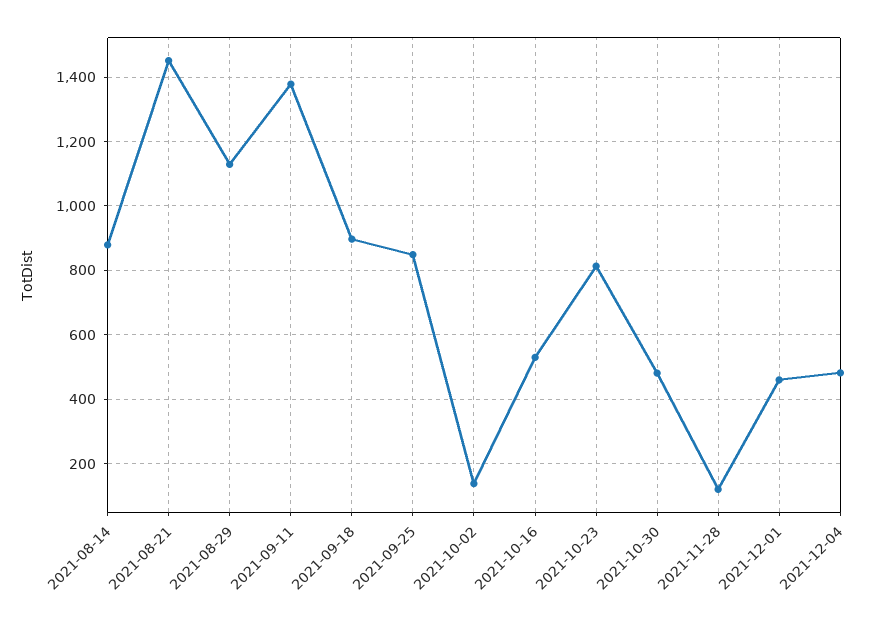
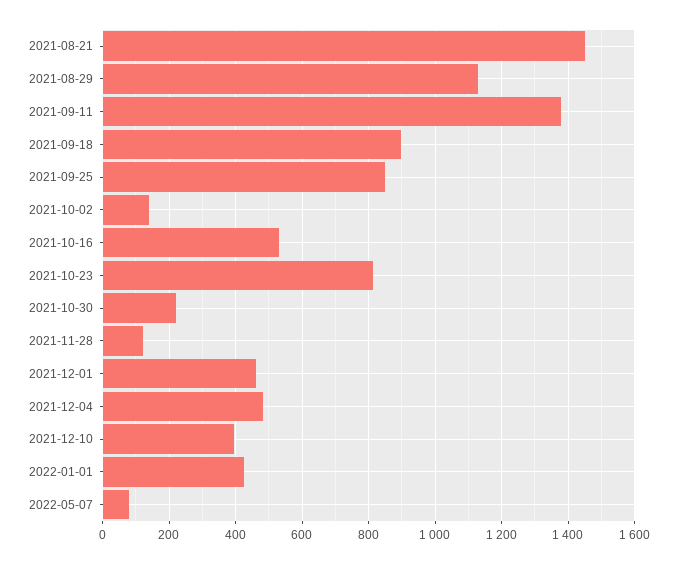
2021-08-14: 880 -> none
2021-10-30: 480 -> 220
2021-12-10: none -> 400
2022-01-01: none -> 420
2022-05-07: none -> 80

